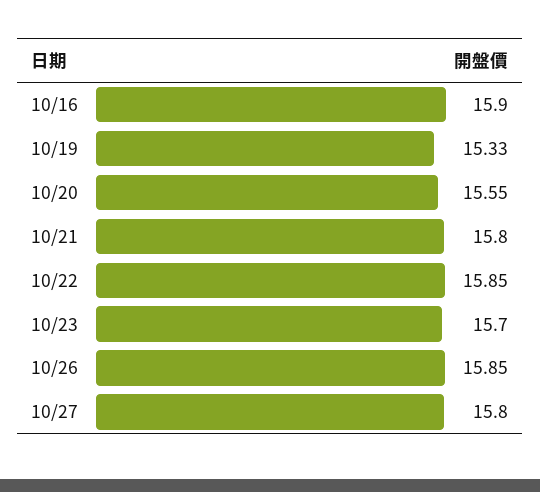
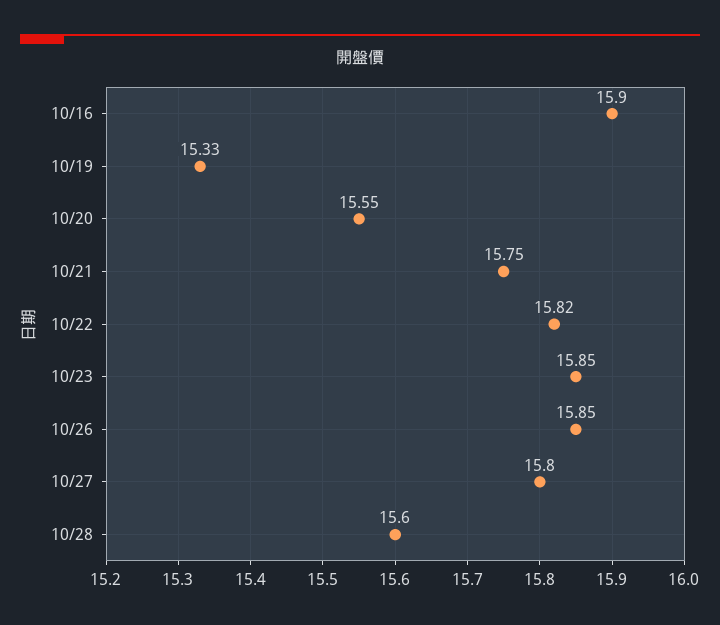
10/21: 15.8 -> 15.75
10/22: 15.85 -> 15.82
10/23: 15.7 -> 15.85
10/28: none -> 15.6

